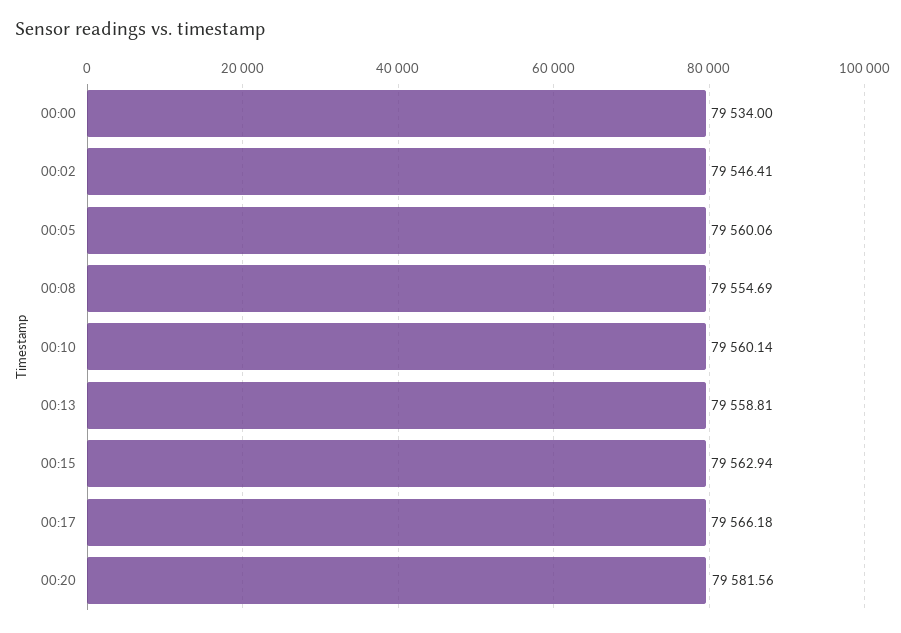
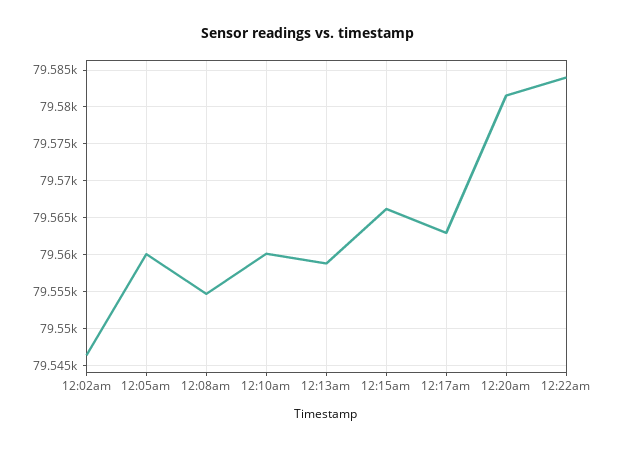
00:00: 79534 -> none
00:15: 79562.94 -> 79566
00:17: 79566.18 -> 79563
12:22am: none -> 79584

